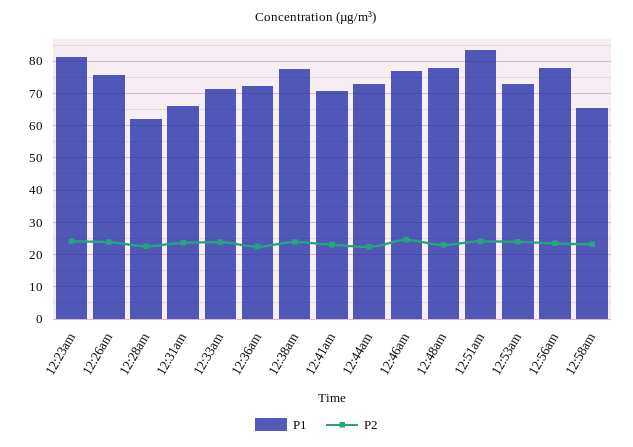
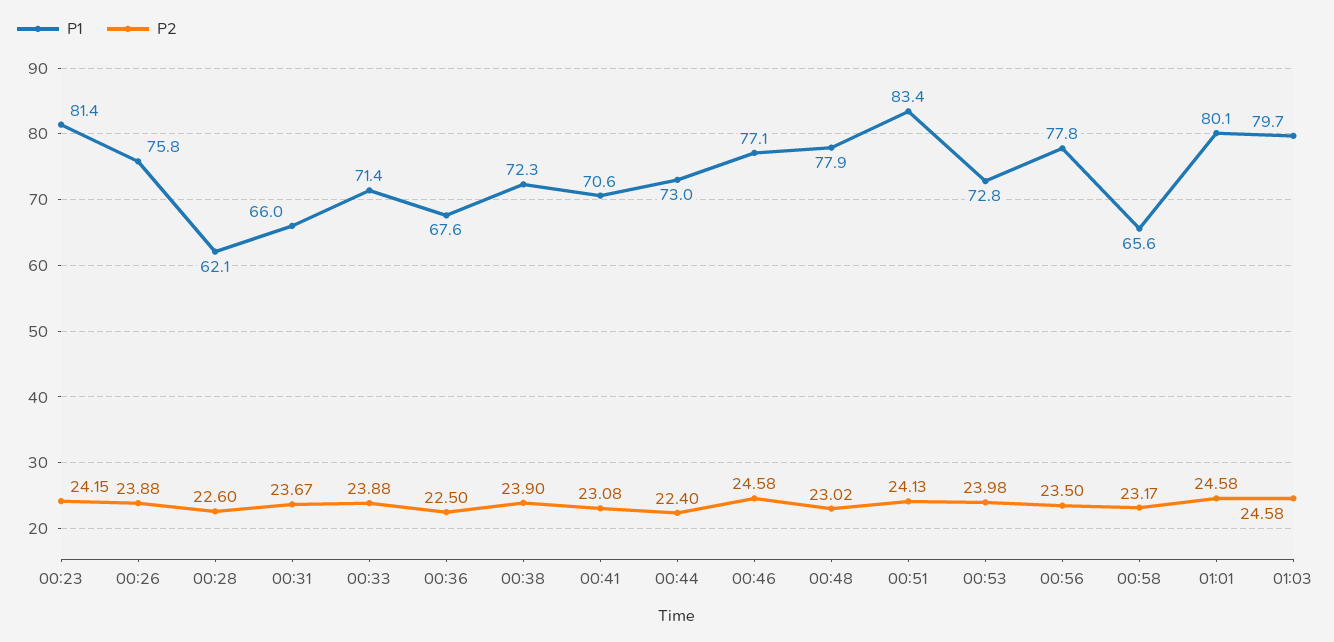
P1, 12:36am: 72 -> 67.6
P1, 12:38am: 78 -> 72.3
P1, 01:01: none -> 80.1
P2, 01:01: none -> 24.58
P1, 01:03: none -> 79.7
P2, 01:03: none -> 24.58

